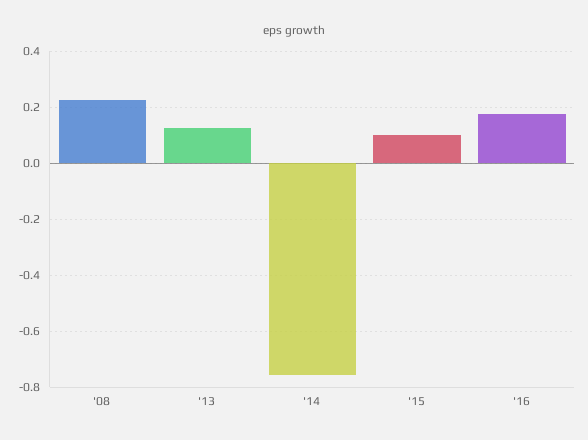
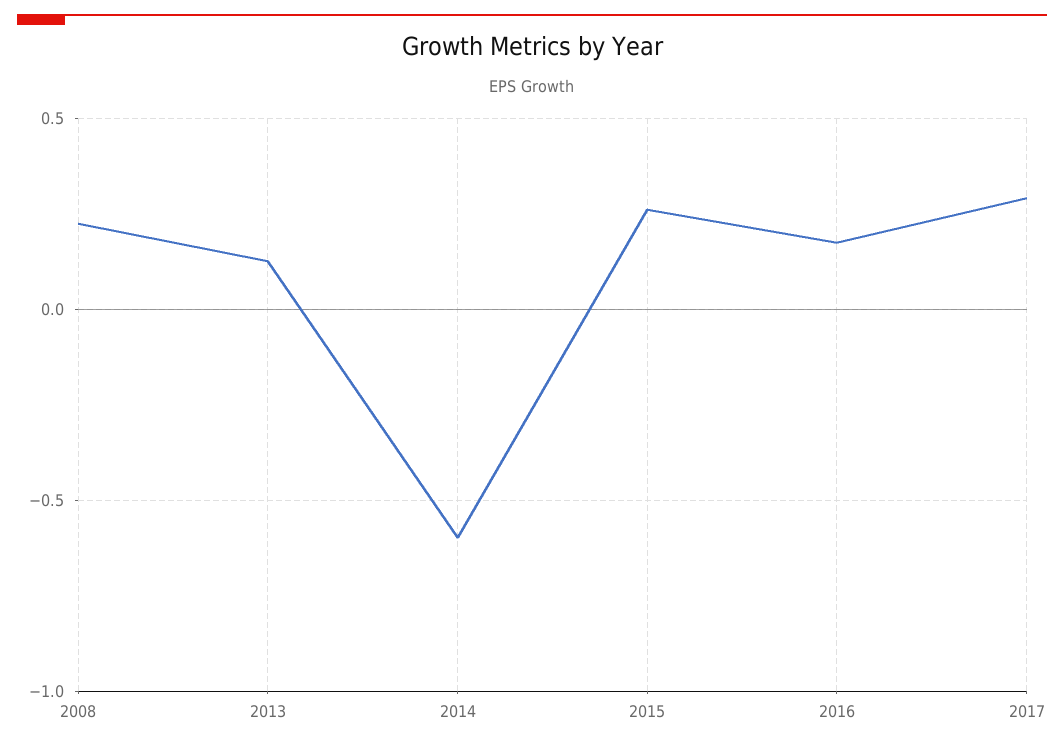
'14: -0.75 -> -0.6
'15: 0.1 -> 0.25
2017: none -> 0.3

